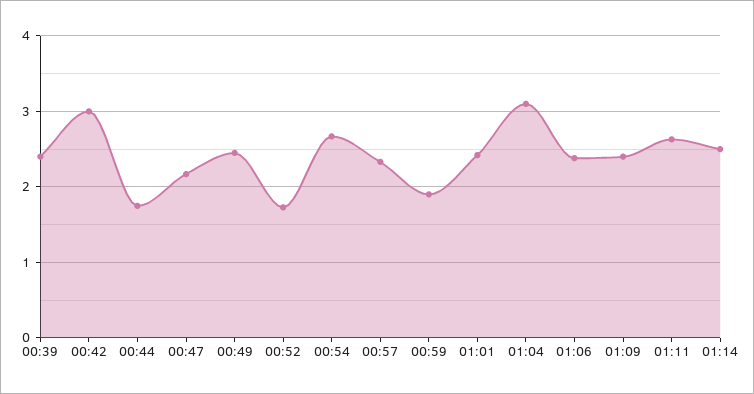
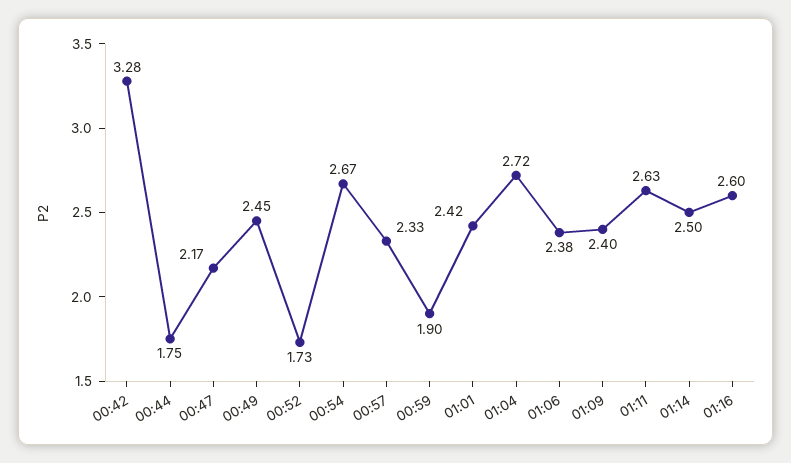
00:39: 2.4 -> none
00:42: 3 -> 3.28
01:04: 3.1 -> 2.72
01:16: none -> 2.6

